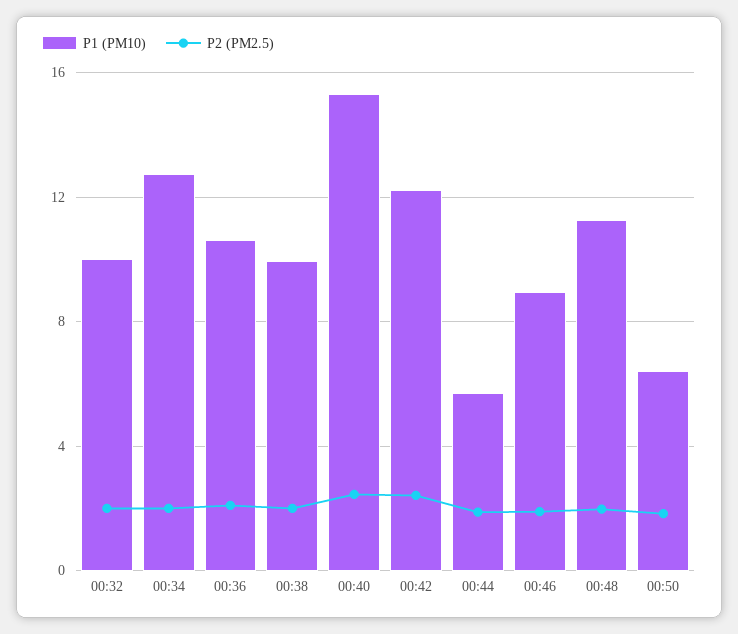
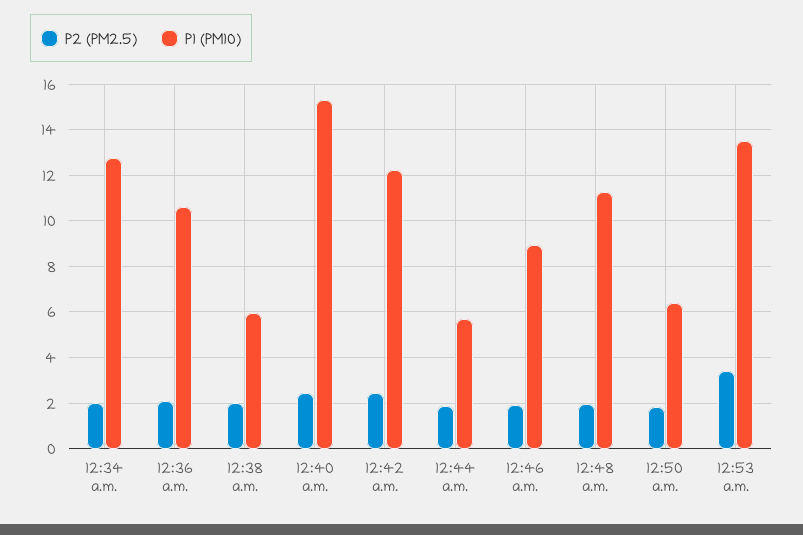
P1 (PM10), 00:32: 10 -> none
P2 (PM2.5), 00:32: 2 -> none
P1 (PM10), 00:38: 10 -> 6
P2 (PM2.5), 12:53 a.m.: none -> 3.5
P1 (PM10), 12:53 a.m.: none -> 13.5

